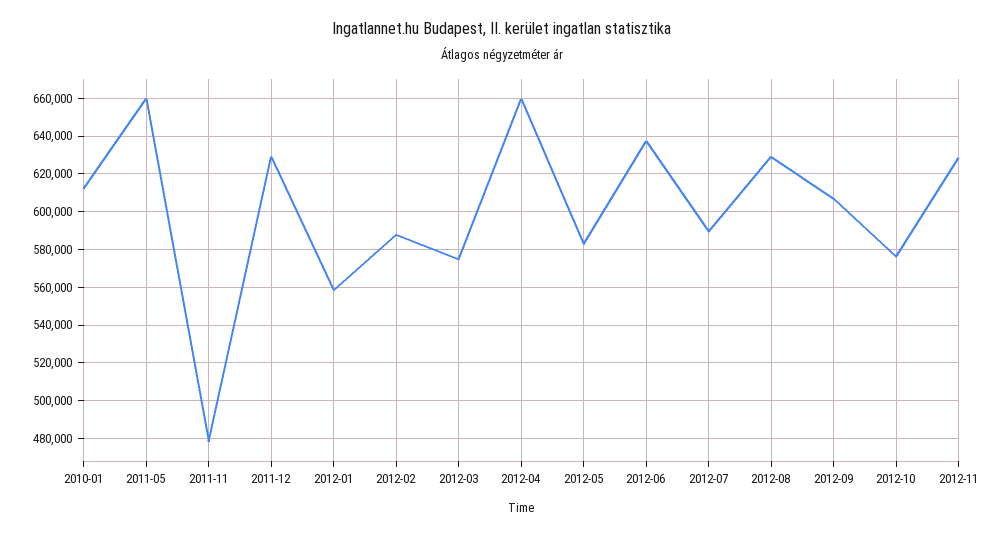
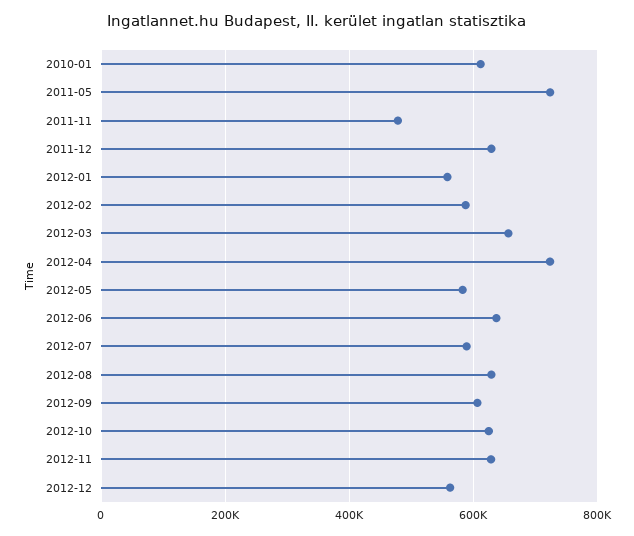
2011-05: 660000 -> 720000
2012-03: 575000 -> 660000
2012-04: 660000 -> 720000
2012-10: 575000 -> 620000
2012-12: none -> 560000

